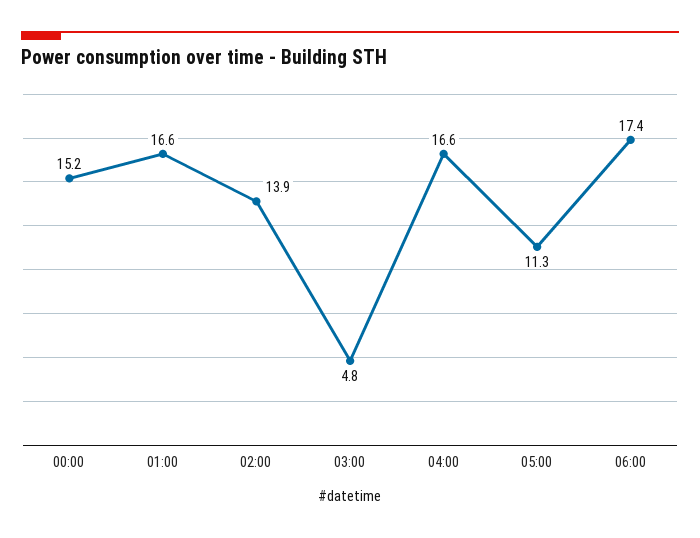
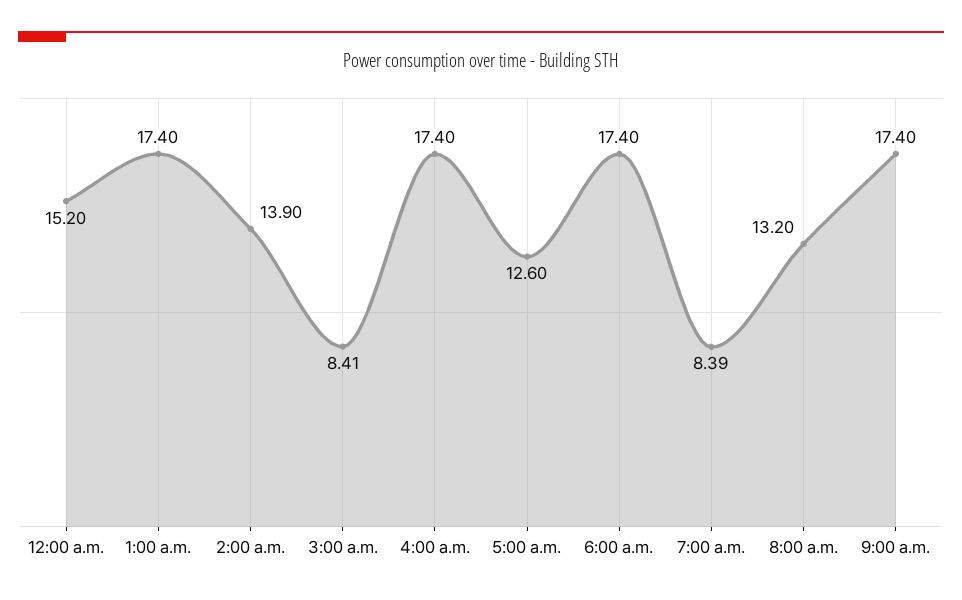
01:00: 16.6 -> 17.4
03:00: 4.8 -> 8.41
04:00: 16.6 -> 17.4
05:00: 11.3 -> 12.6
7:00 a.m.: none -> 8.39
8:00 a.m.: none -> 13.2
9:00 a.m.: none -> 17.4

